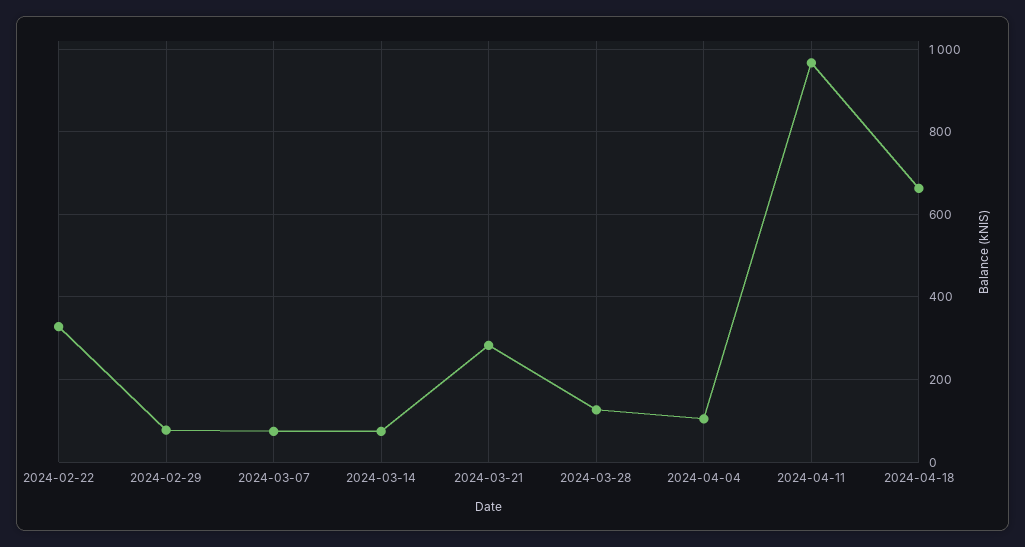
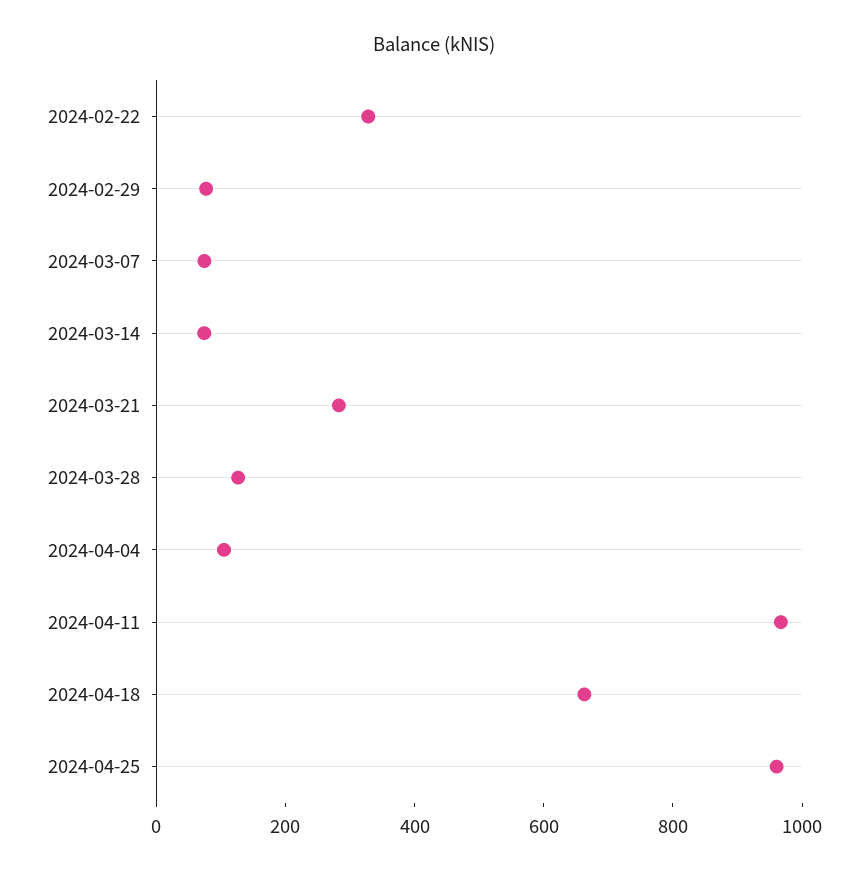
2024-04-25: none -> 950

